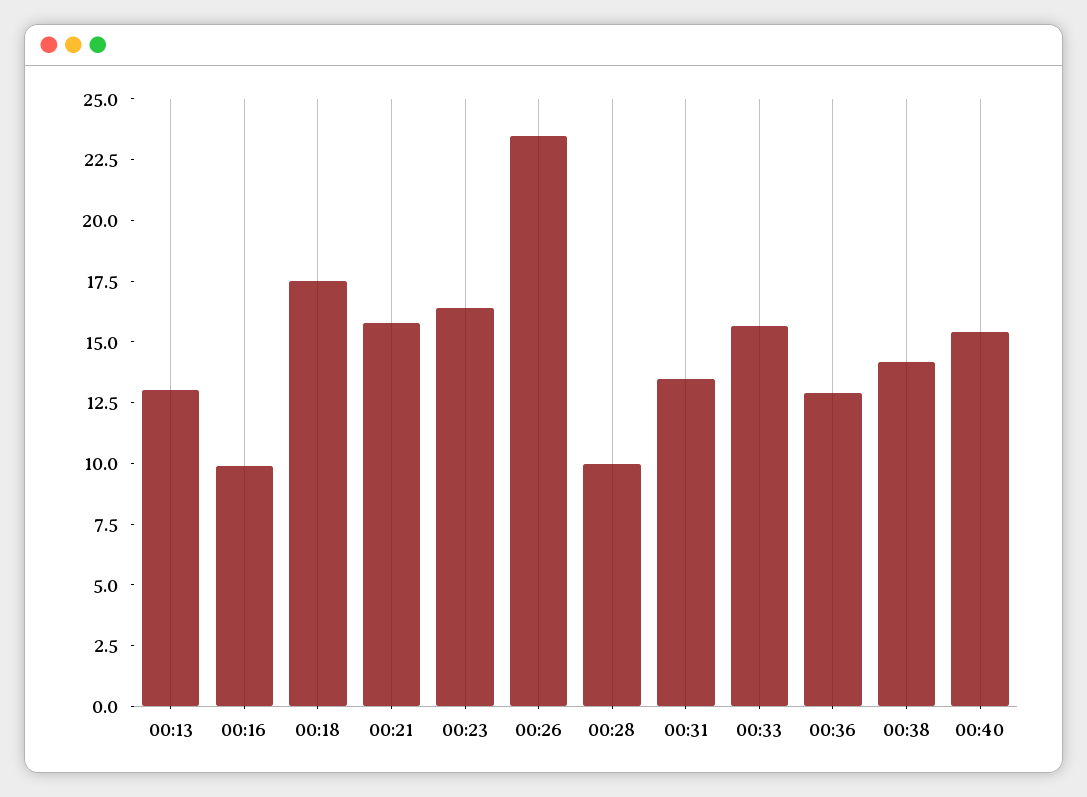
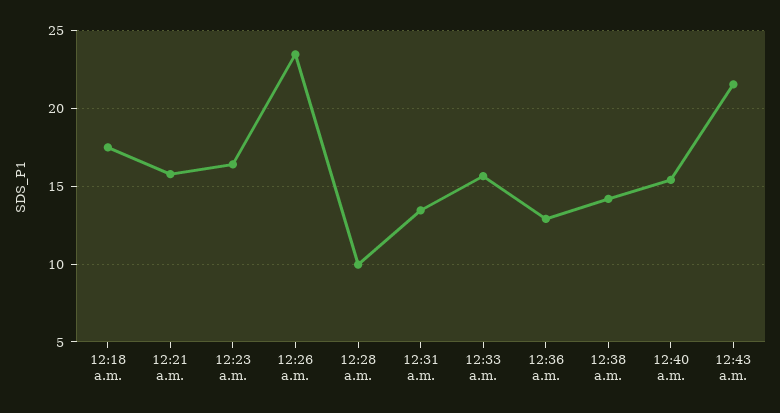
00:13: 13 -> none
00:16: 10 -> none
12:43 a.m.: none -> 21.5

